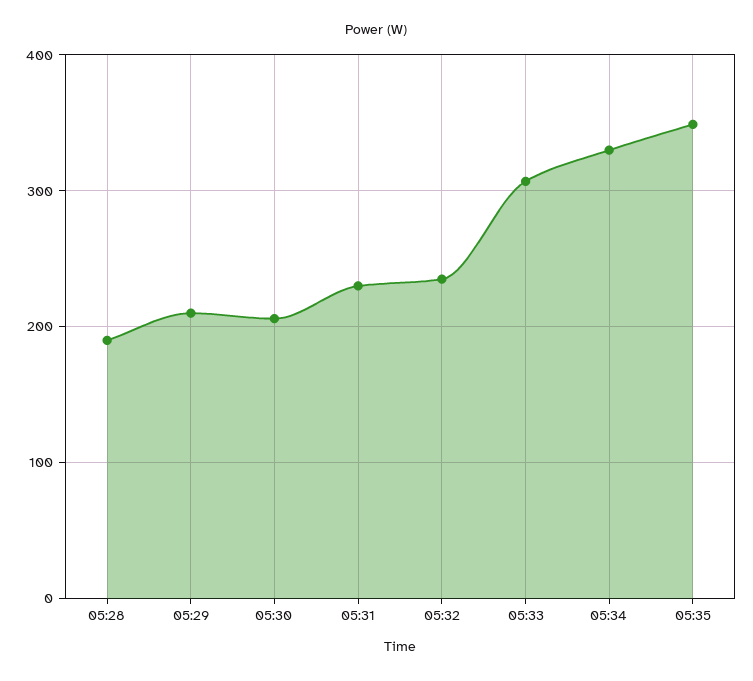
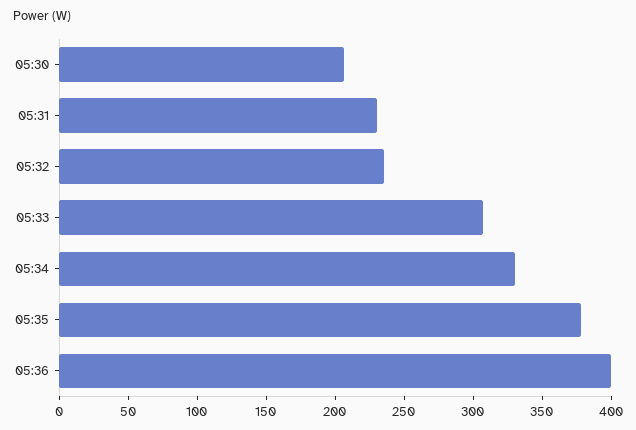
05:28: 190 -> none
05:29: 210 -> none
05:35: 350 -> 380
05:36: none -> 400

